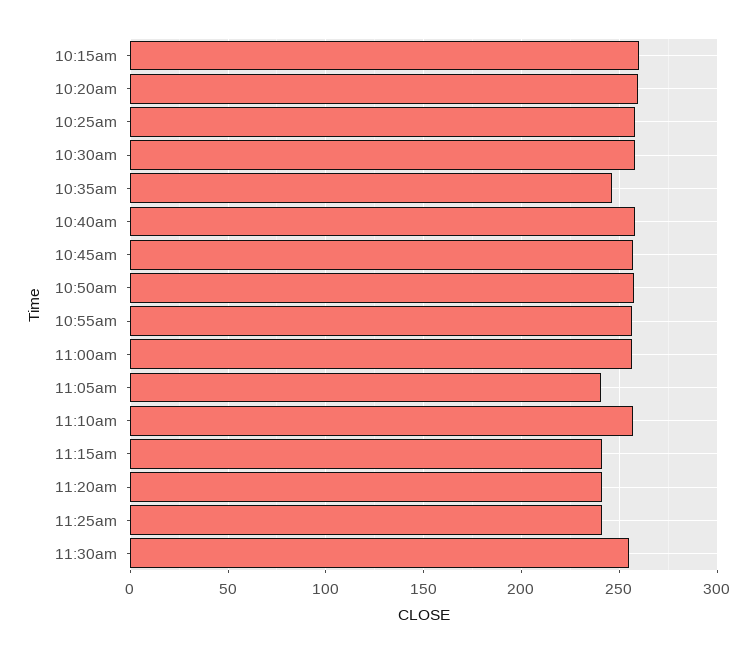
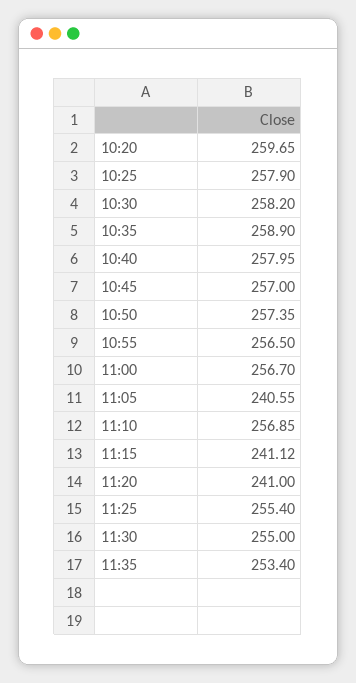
10:15am: 260 -> none
10:35am: 245 -> 258.9
11:25am: 240 -> 255.4
11:35: none -> 253.4

